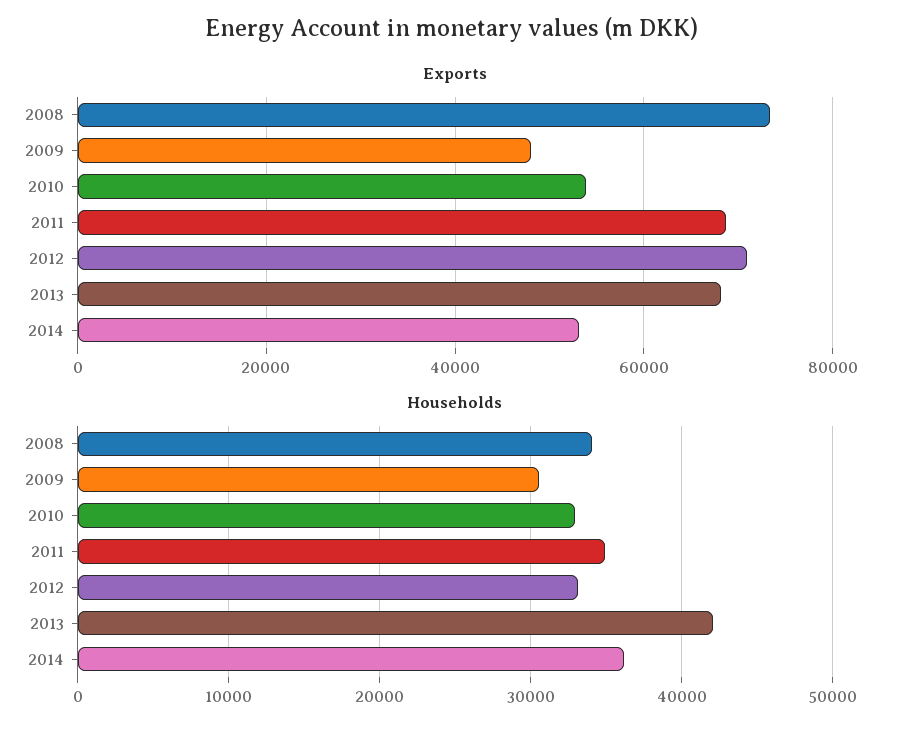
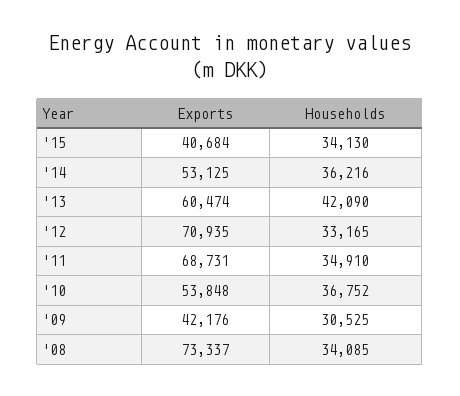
Exports, 2009: 48000 -> 42176
Exports, 2013: 68000 -> 60474
Households, 2010: 33000 -> 36752
Exports, '15: none -> 40684
Households, '15: none -> 34130

